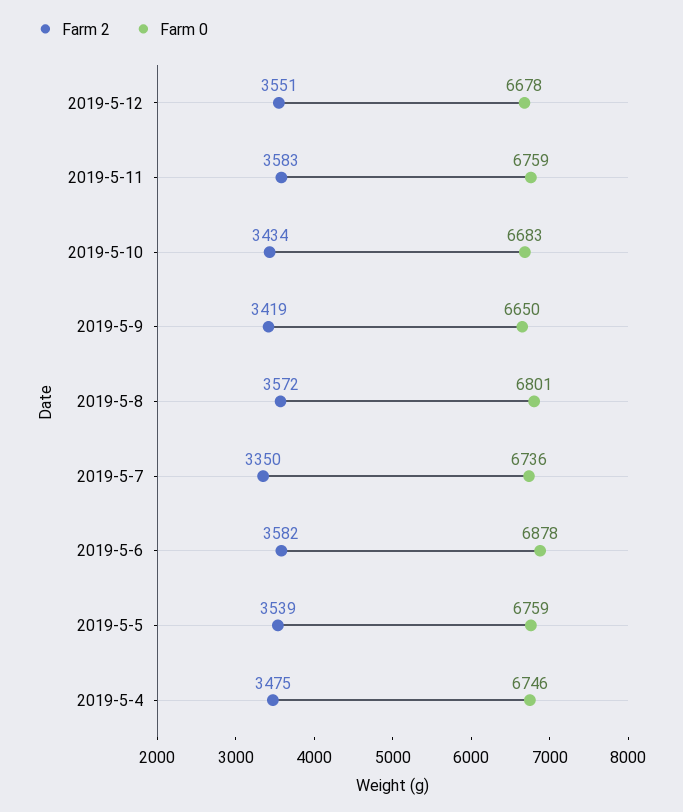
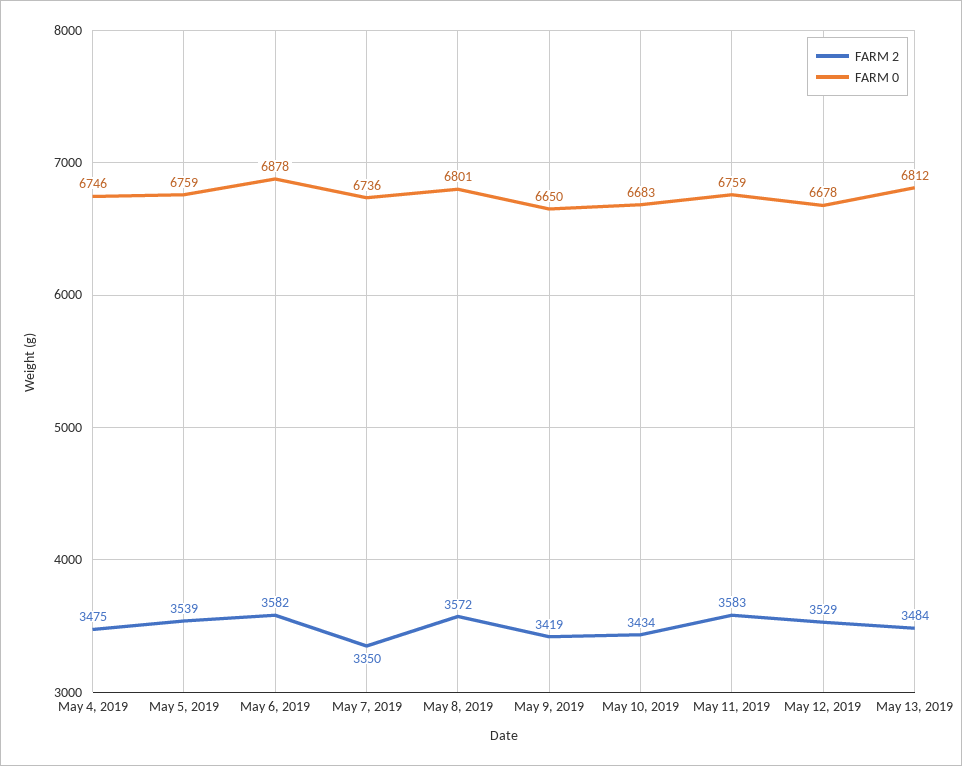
Farm 2, 2019-5-12: 3551 -> 3529
Farm 2, May 13, 2019: none -> 3484
Farm 0, May 13, 2019: none -> 6812

